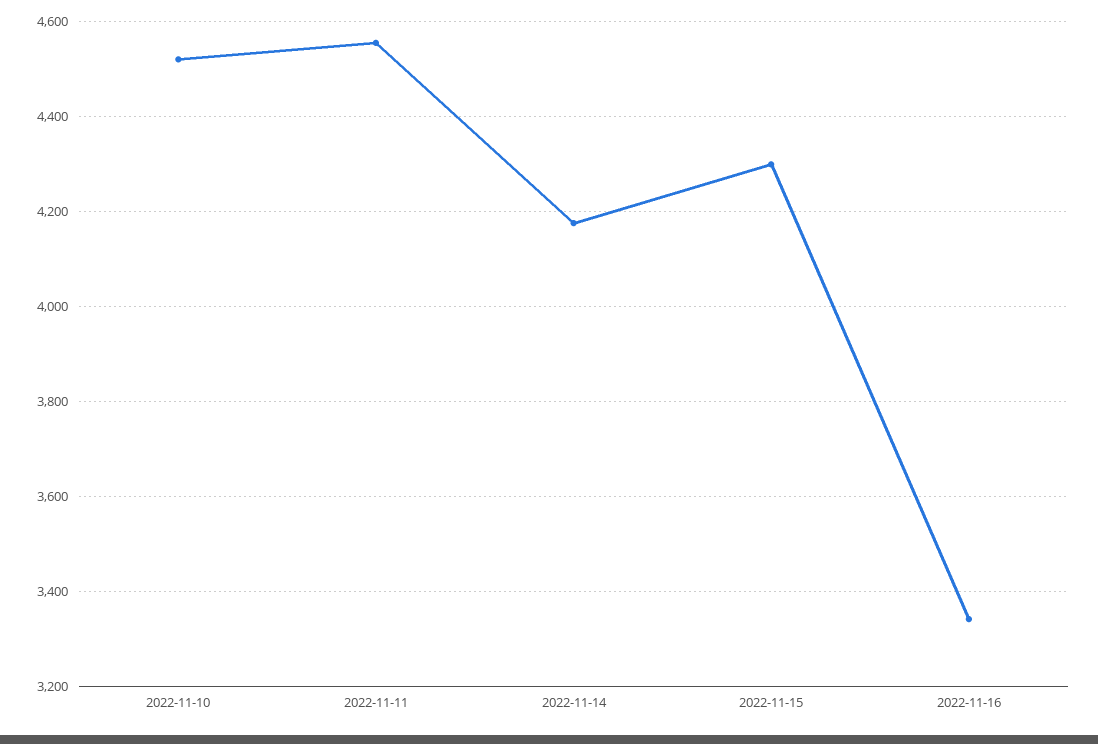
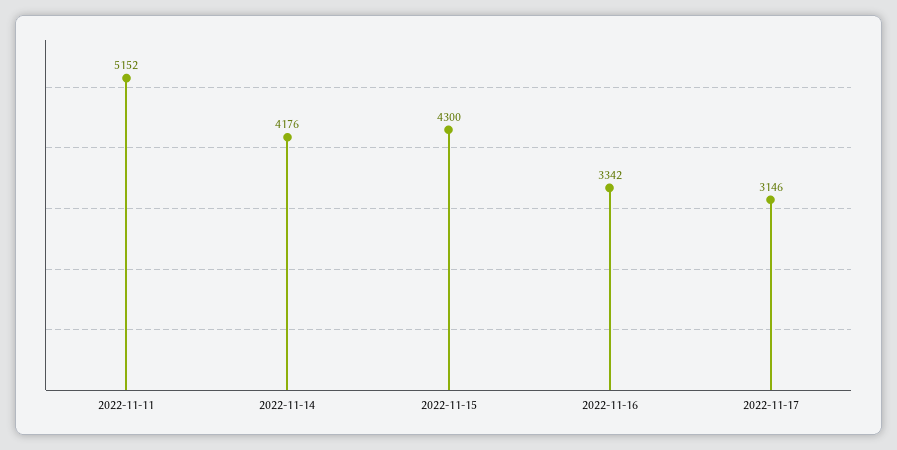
2022-11-10: 4520 -> none
2022-11-11: 4560 -> 5152
2022-11-17: none -> 3146

